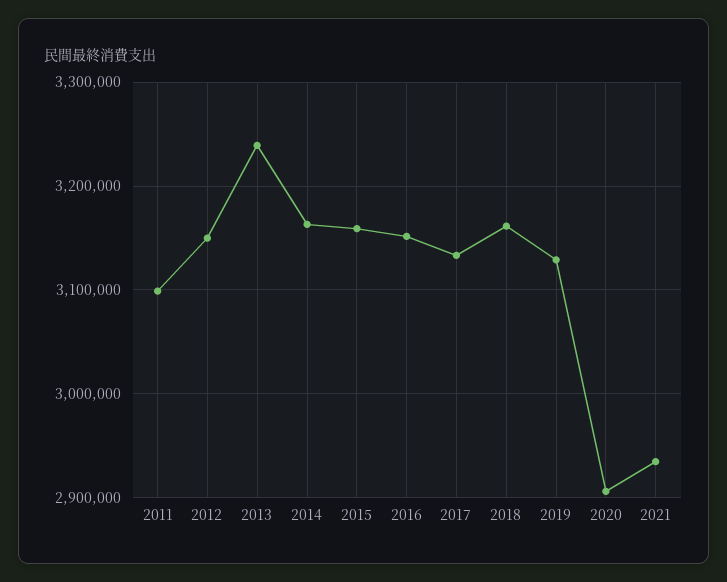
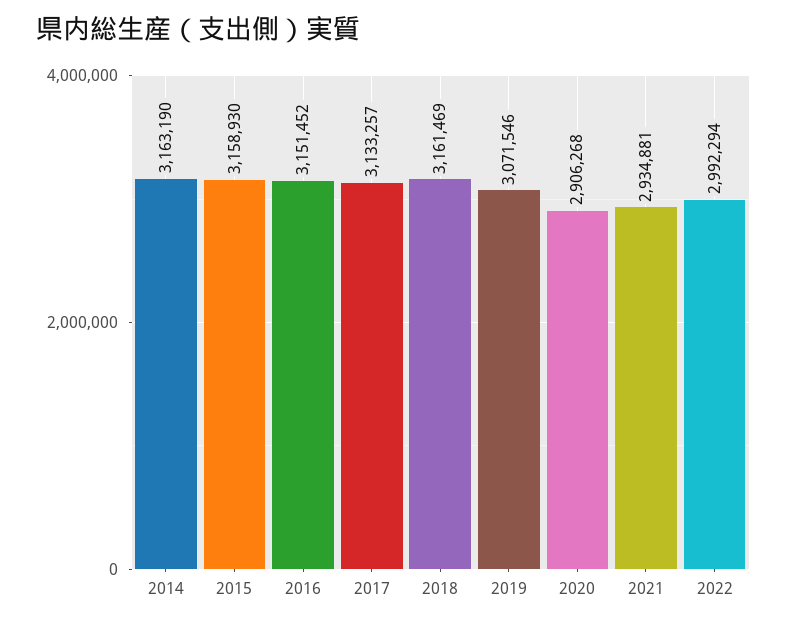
2011: 3100000 -> none
2012: 3150000 -> none
2013: 3240000 -> none
2019: 3130000 -> 3071546
2022: none -> 2992294

